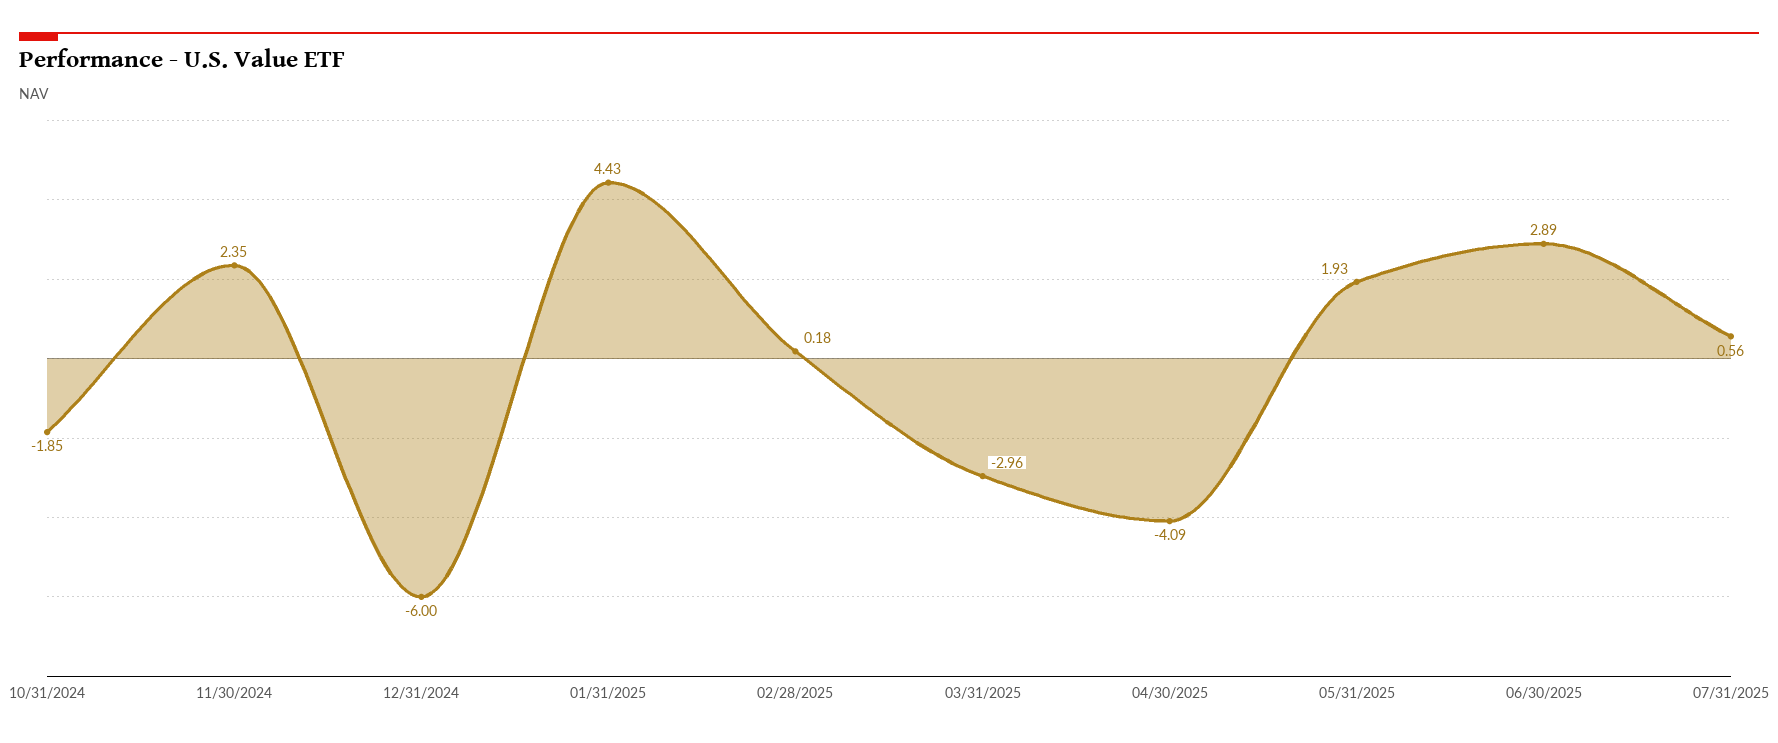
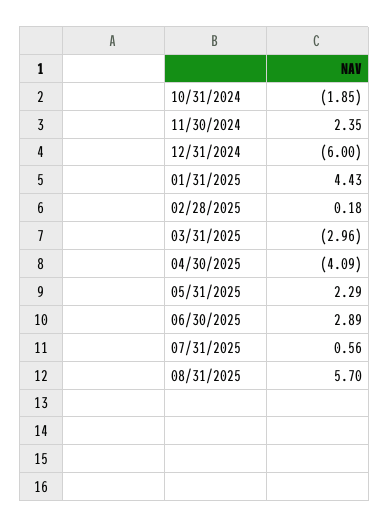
05/31/2025: 1.93 -> 2.29
08/31/2025: none -> 5.7

